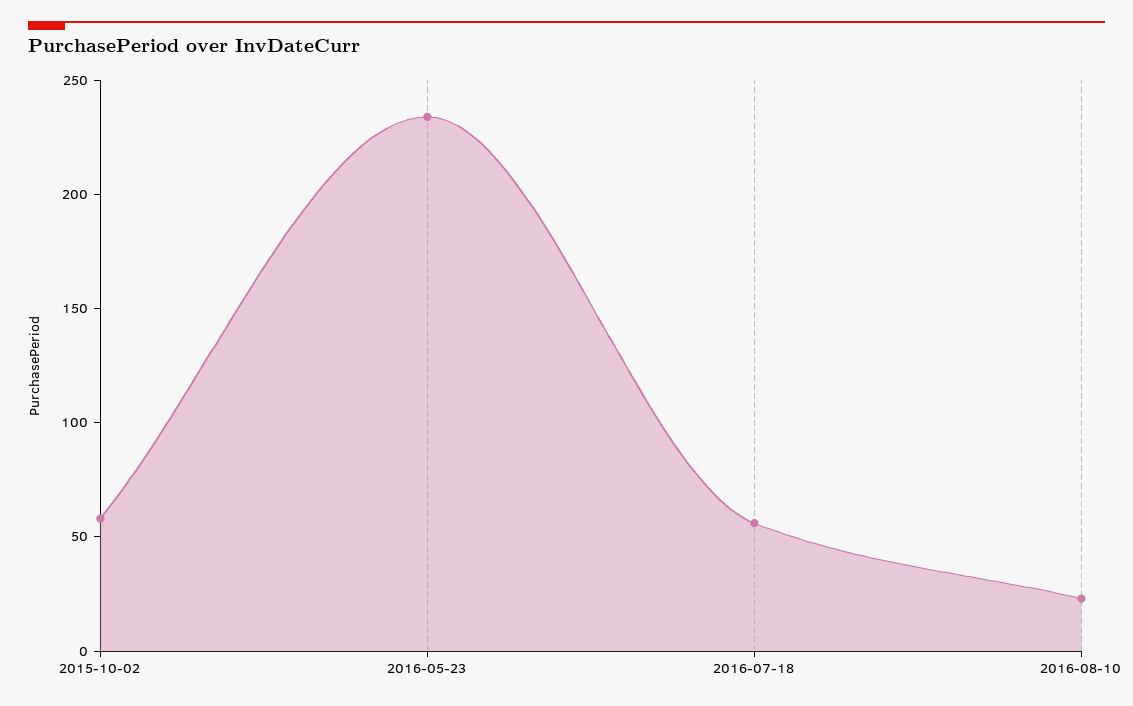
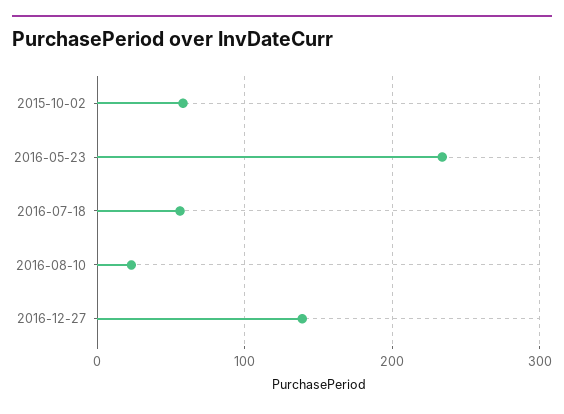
2016-12-27: none -> 140

